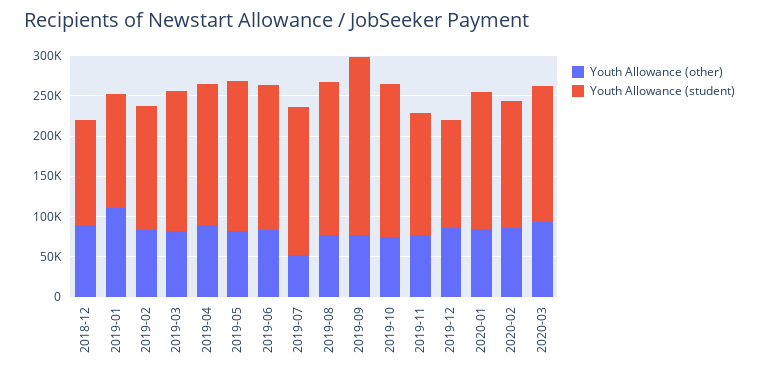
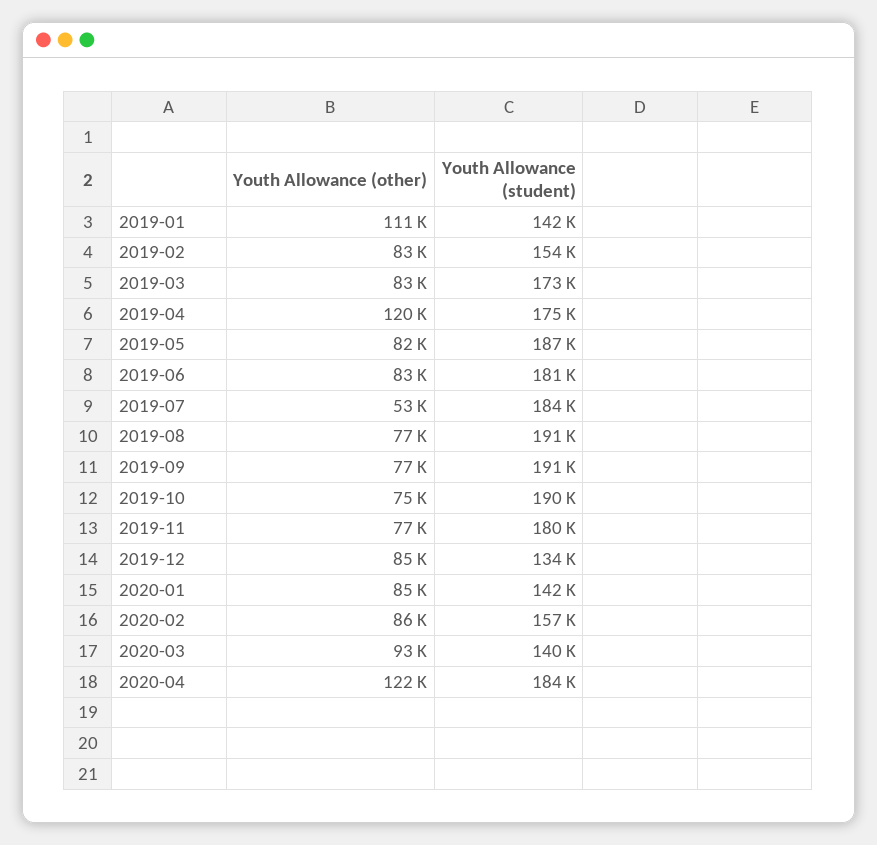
Youth Allowance (other), 2018-12: 90000 -> none
Youth Allowance (student), 2018-12: 130000 -> none
Youth Allowance (other), 2019-04: 90000 -> 120000
Youth Allowance (student), 2019-09: 220000 -> 191000
Youth Allowance (student), 2019-11: 150000 -> 180000
Youth Allowance (student), 2020-01: 170000 -> 142000
Youth Allowance (student), 2020-03: 170000 -> 140000
Youth Allowance (other), 2020-04: none -> 122000
Youth Allowance (student), 2020-04: none -> 184000

